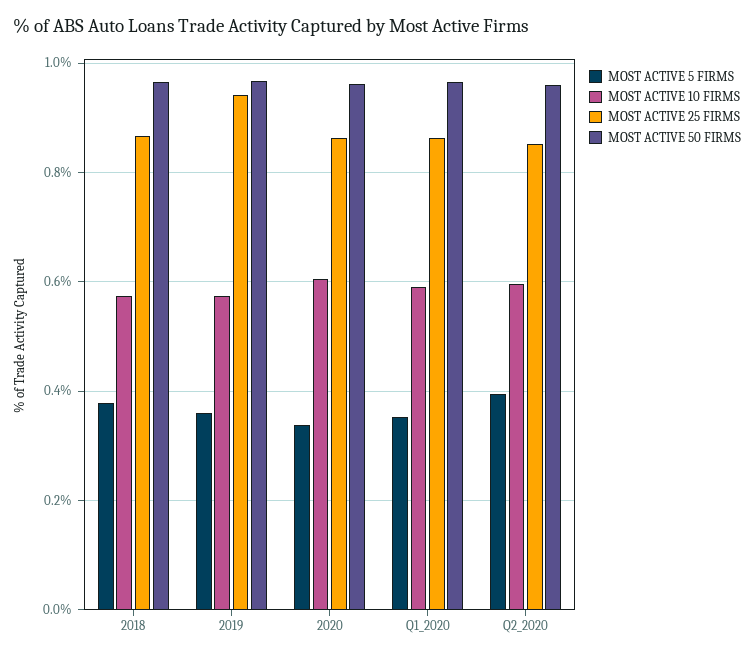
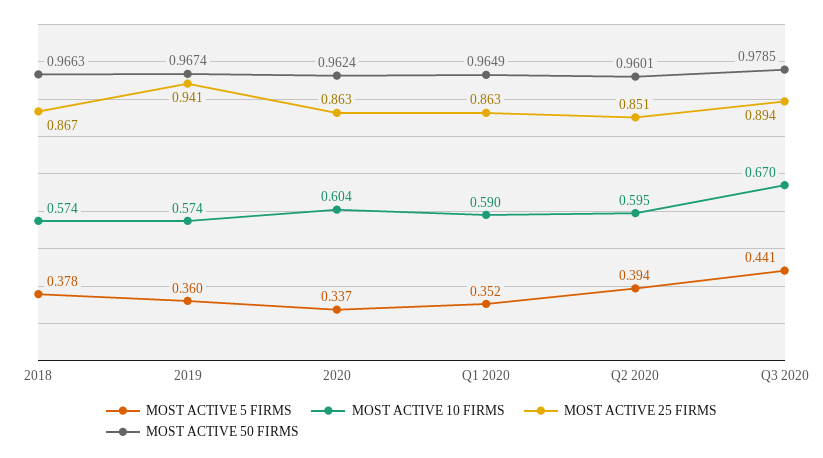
MOST ACTIVE 5 FIRMS, Q3 2020: none -> 0.441
MOST ACTIVE 10 FIRMS, Q3 2020: none -> 0.67
MOST ACTIVE 25 FIRMS, Q3 2020: none -> 0.894
MOST ACTIVE 50 FIRMS, Q3 2020: none -> 0.9785

